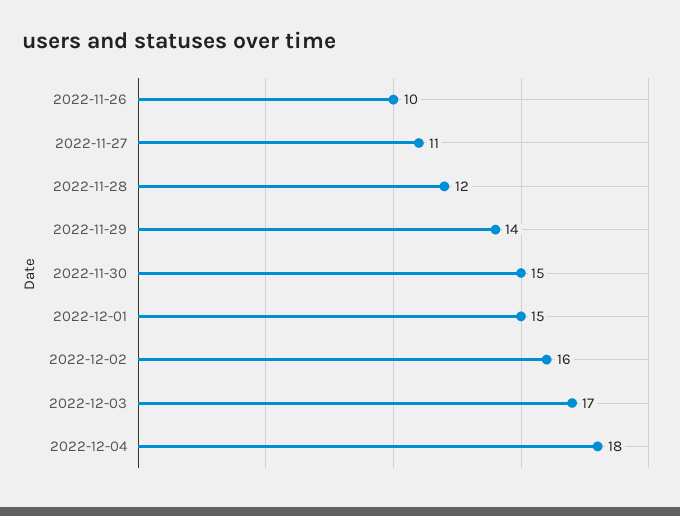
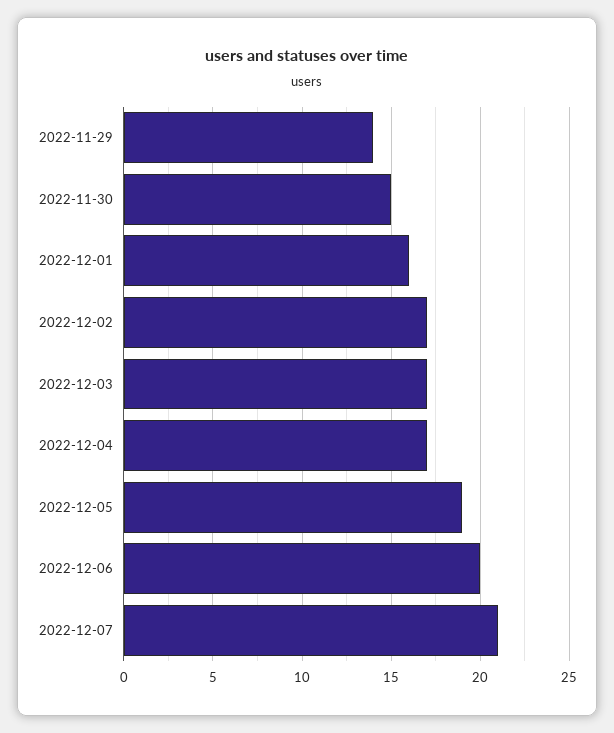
2022-11-26: 10 -> none
2022-11-27: 11 -> none
2022-11-28: 12 -> none
2022-12-01: 15 -> 16
2022-12-02: 16 -> 17
2022-12-04: 18 -> 17
2022-12-05: none -> 19
2022-12-06: none -> 20
2022-12-07: none -> 21

